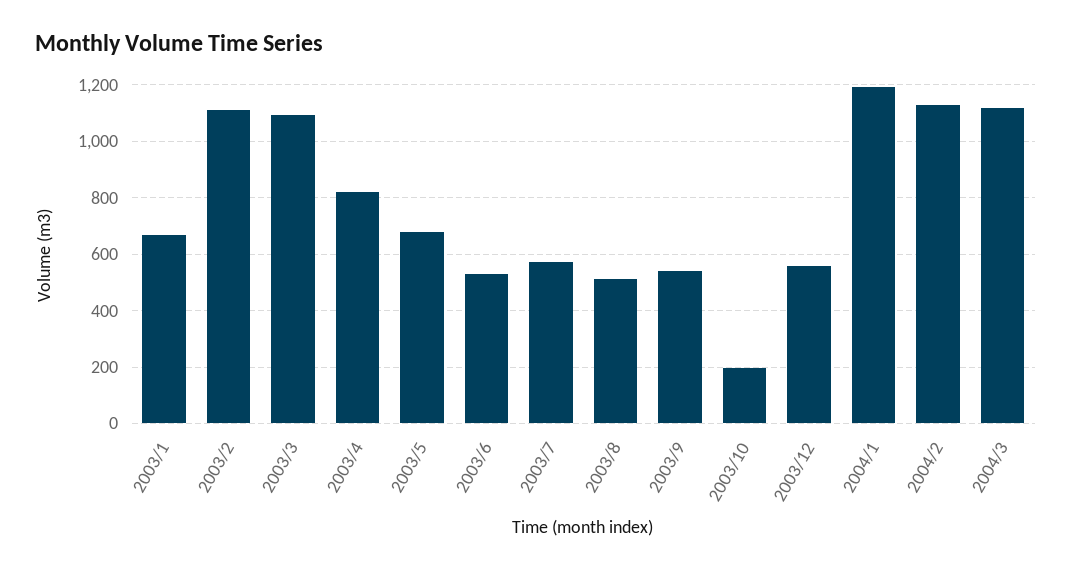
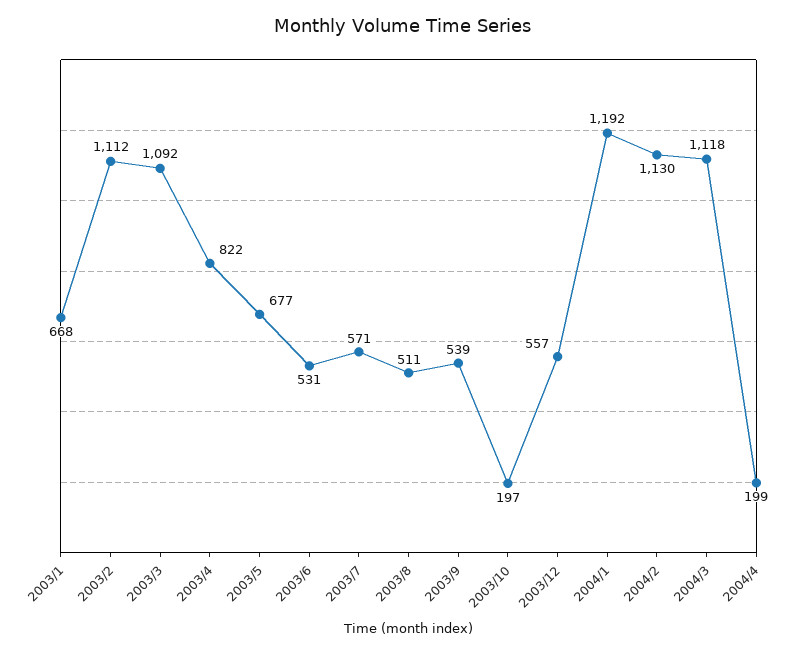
2004/4: none -> 199

